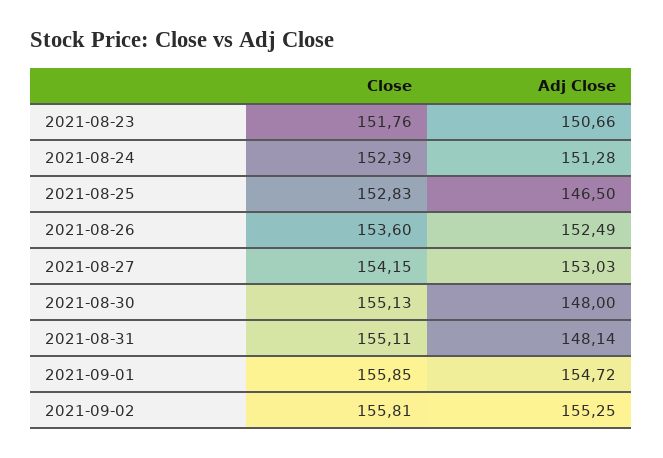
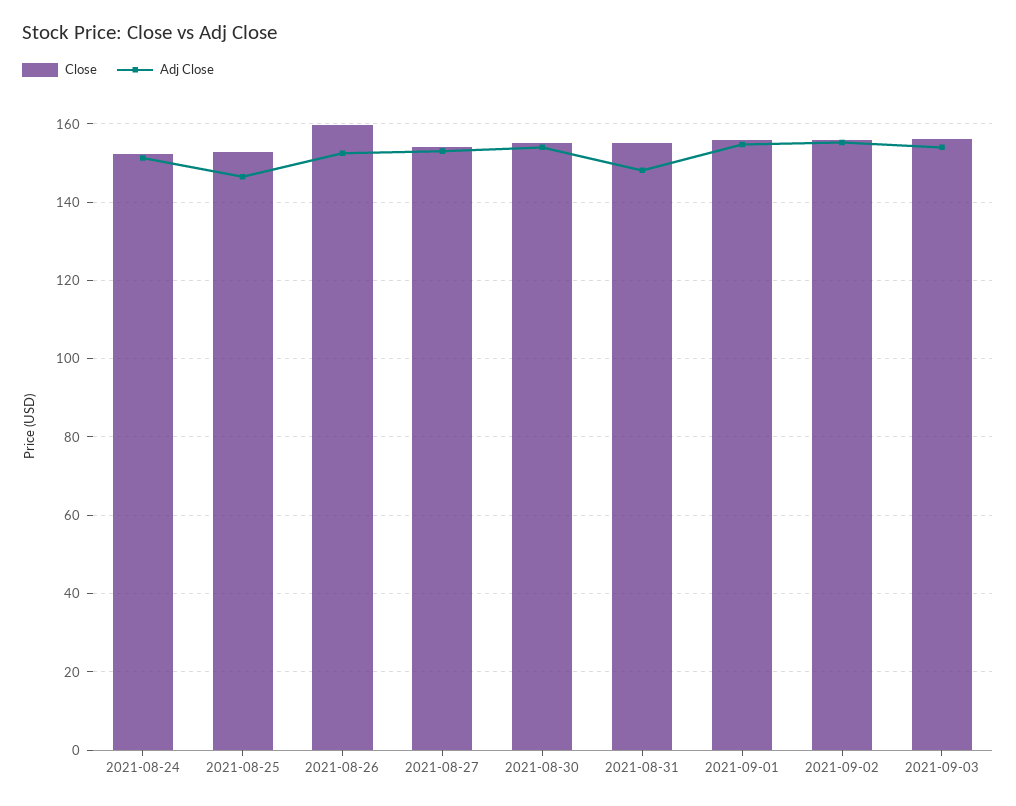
Close, 2021-08-23: 151.76 -> none
Adj Close, 2021-08-23: 150.66 -> none
Close, 2021-08-26: 153.6 -> 160
Adj Close, 2021-08-30: 148 -> 154
Close, 2021-09-03: none -> 156
Adj Close, 2021-09-03: none -> 154

